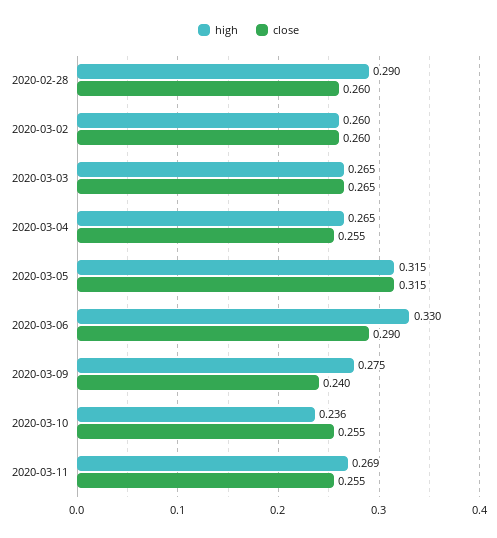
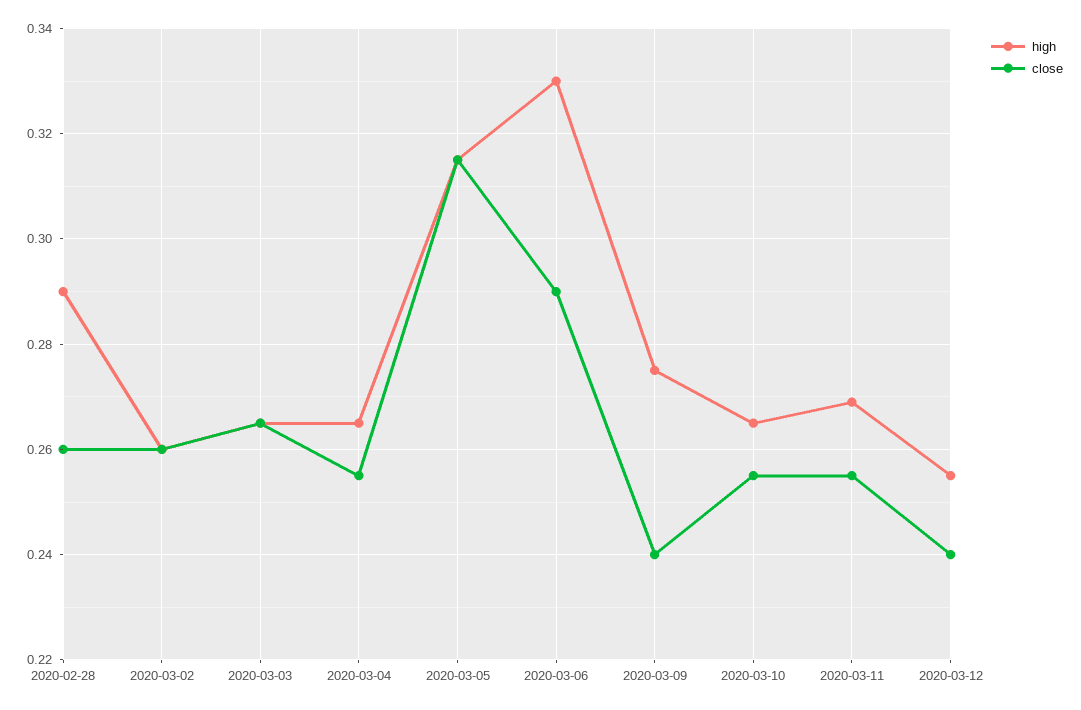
high, 2020-03-10: 0.236 -> 0.265
high, 2020-03-12: none -> 0.255
close, 2020-03-12: none -> 0.24

